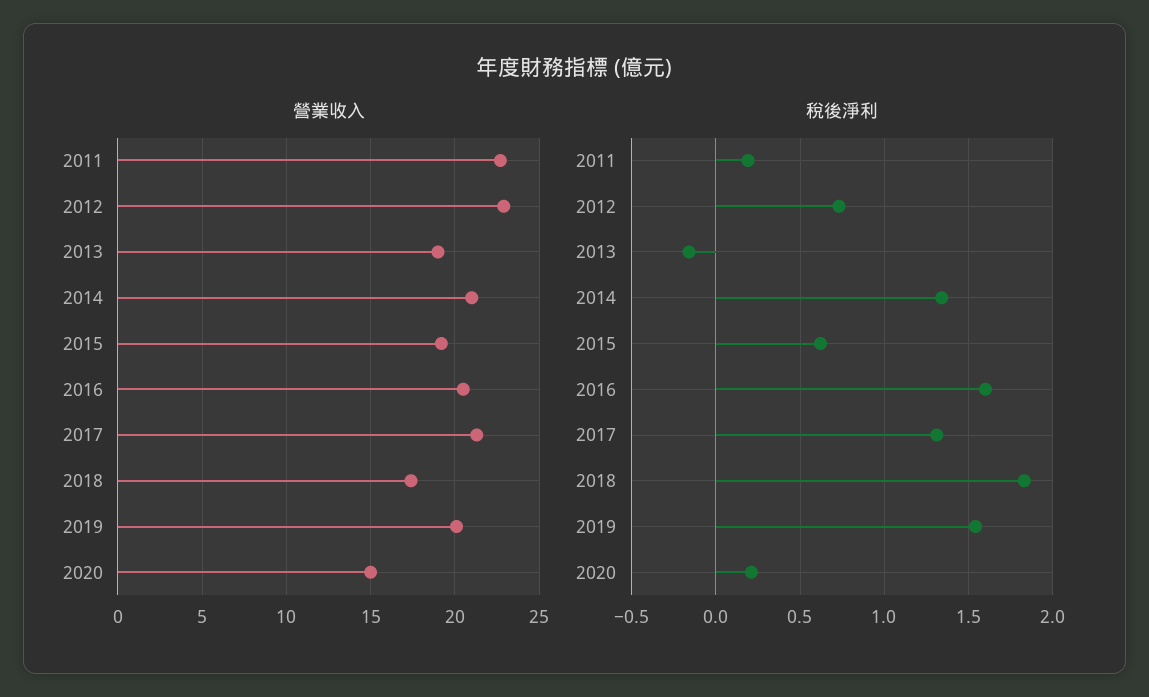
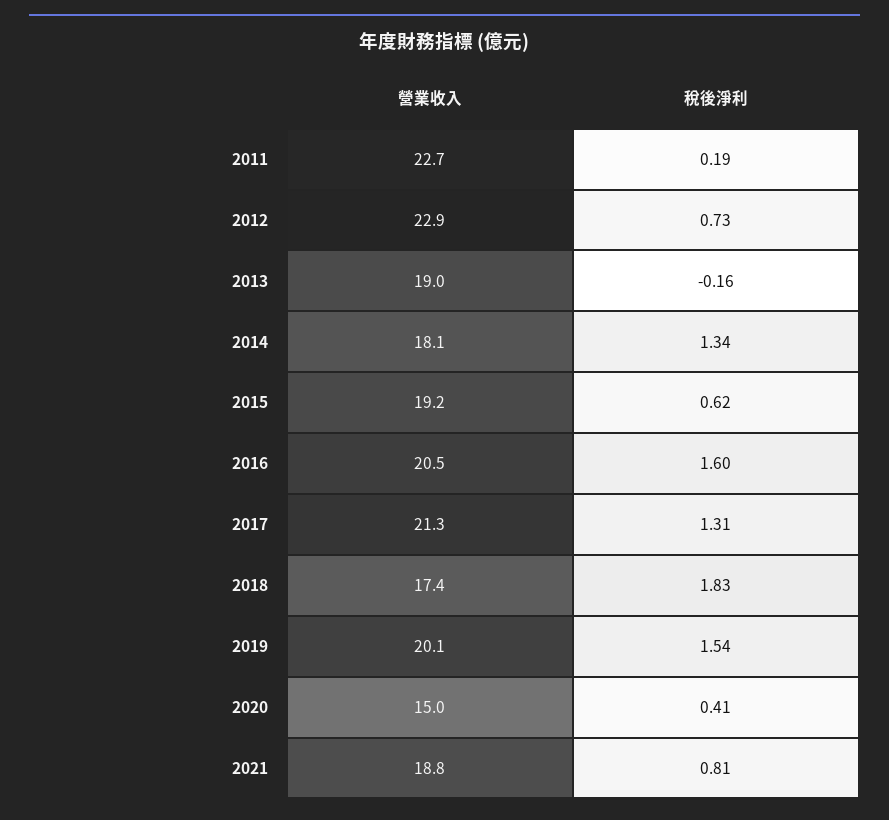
營業收入, 2014: 21 -> 18.1
稅後淨利, 2020: 0.2 -> 0.41
營業收入, 2021: none -> 18.8
稅後淨利, 2021: none -> 0.81

